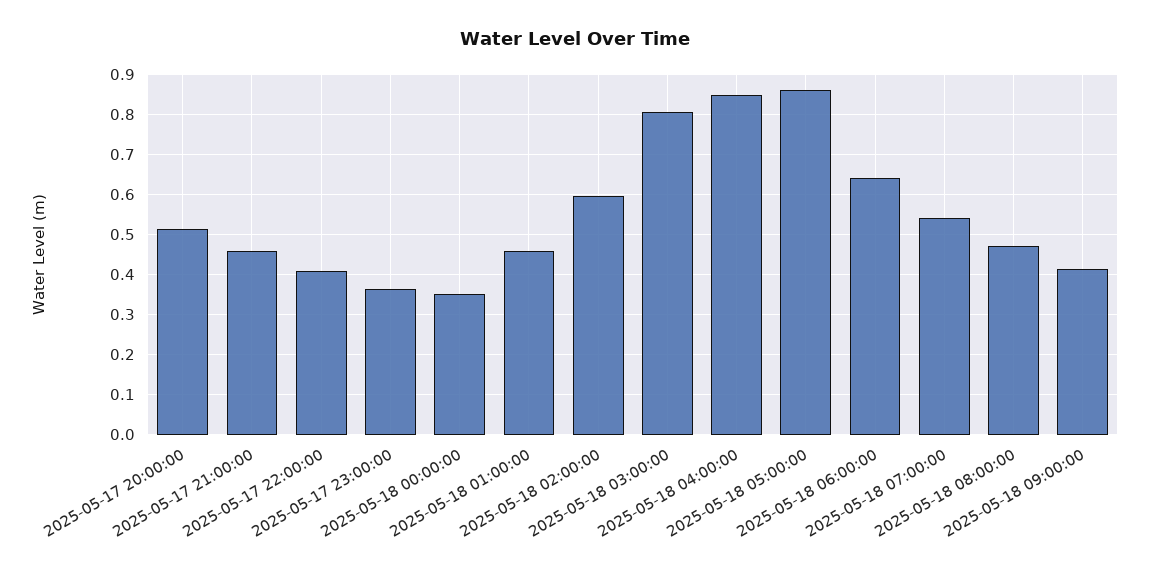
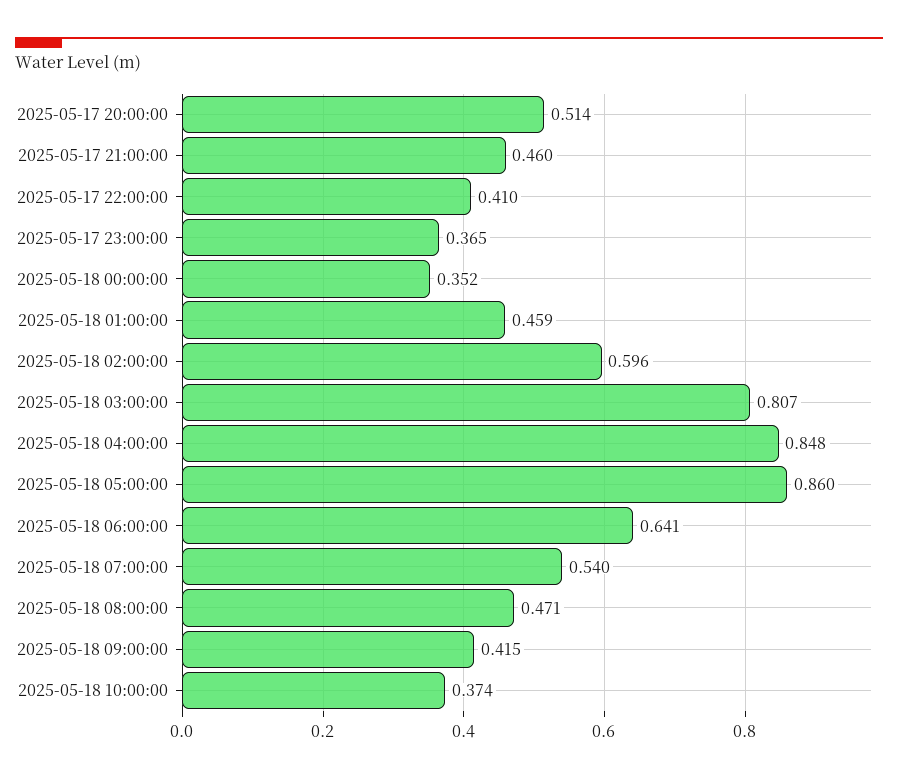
2025-05-18 10:00:00: none -> 0.374

